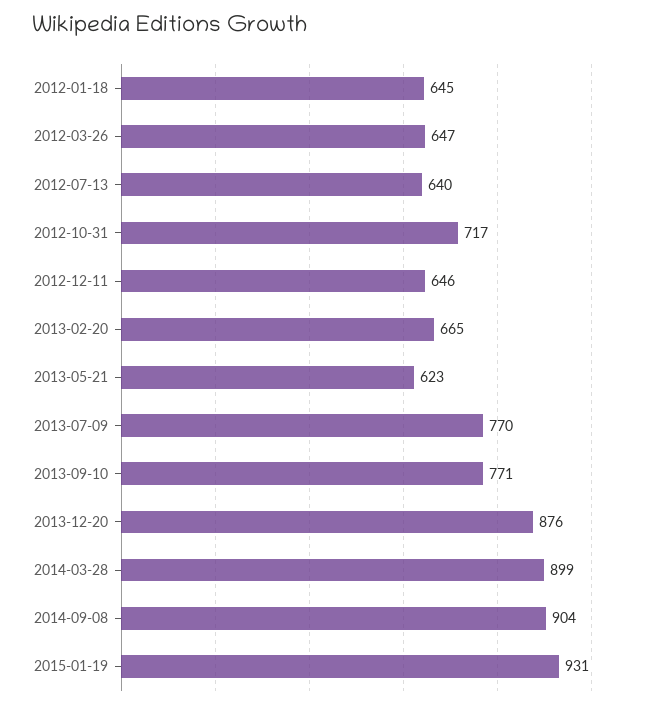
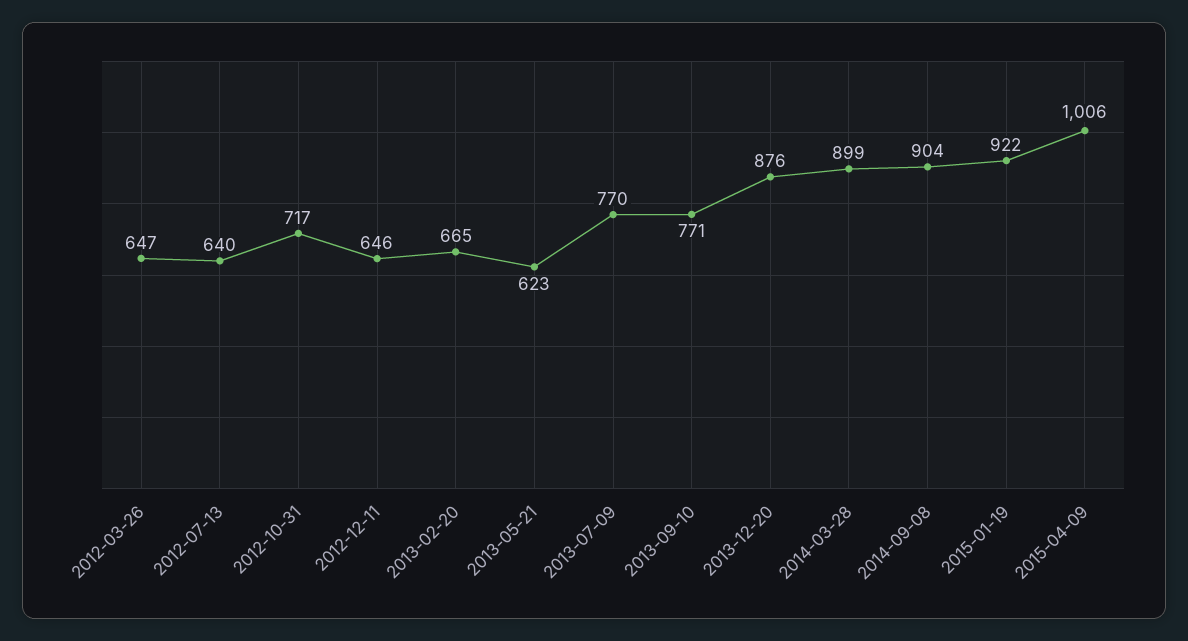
2012-01-18: 645 -> none
2015-01-19: 931 -> 922
2015-04-09: none -> 1006

